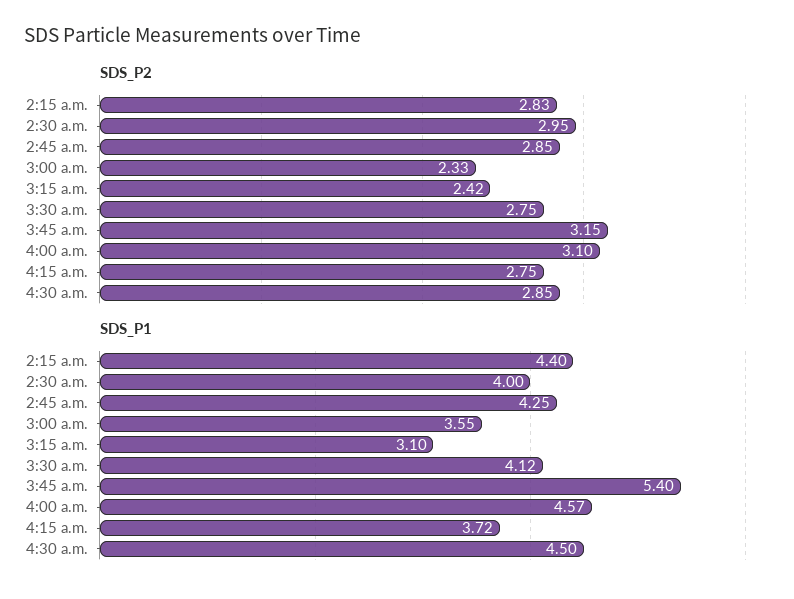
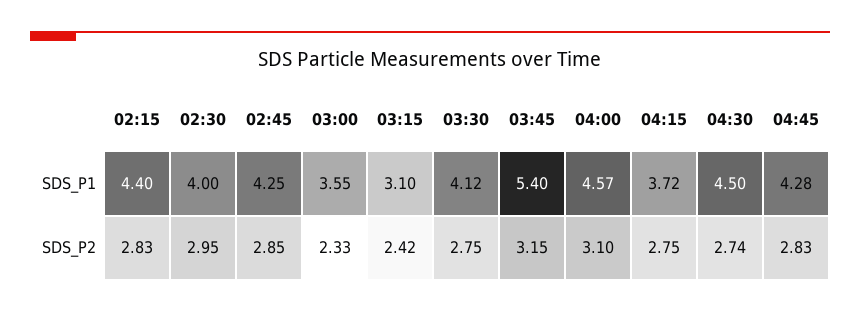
SDS_P2, 4:30 a.m.: 2.85 -> 2.74
SDS_P1, 04:45: none -> 4.28
SDS_P2, 04:45: none -> 2.83

